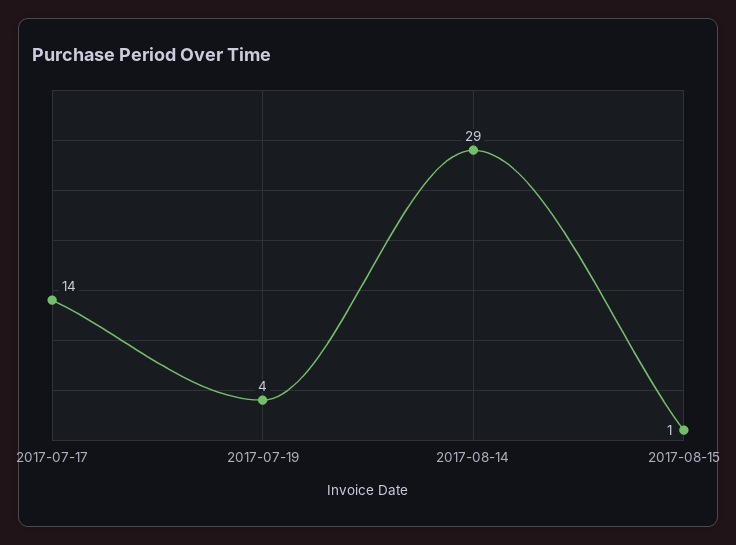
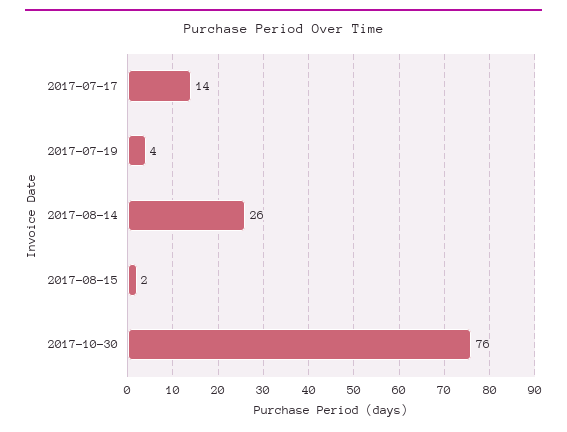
2017-08-14: 29 -> 26
2017-08-15: 1 -> 2
2017-10-30: none -> 76

